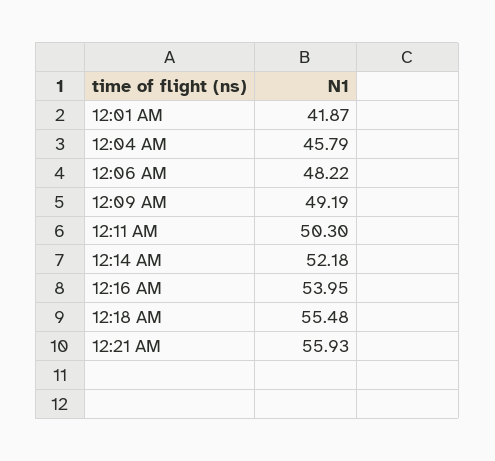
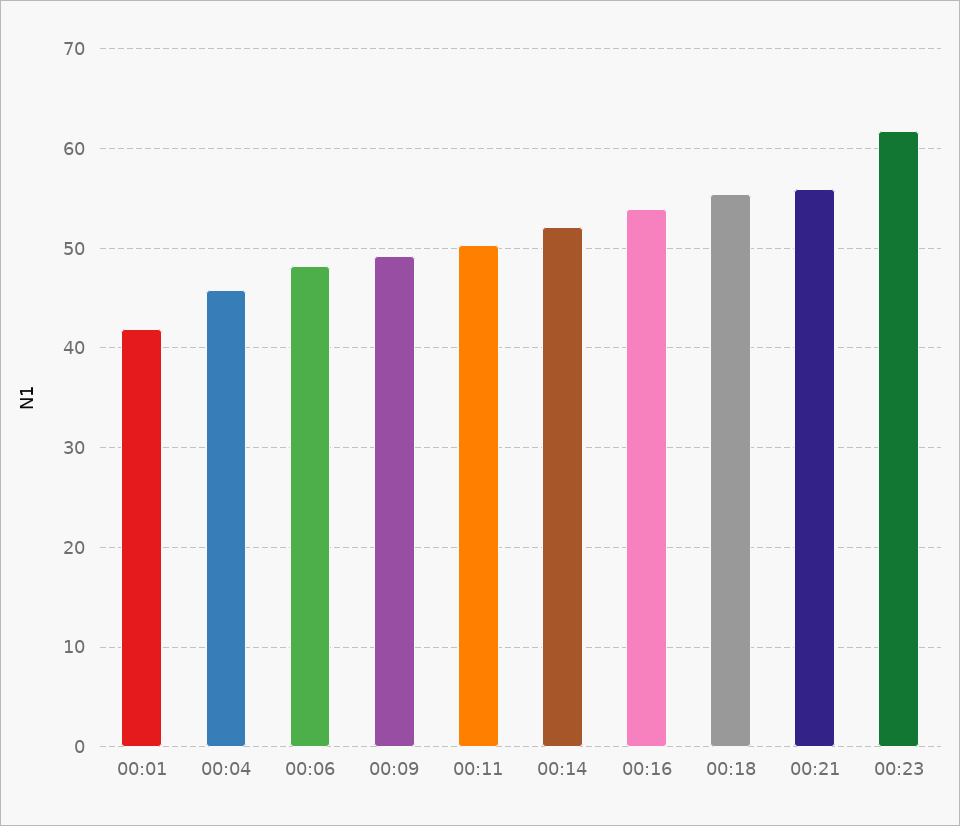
00:23: none -> 62

